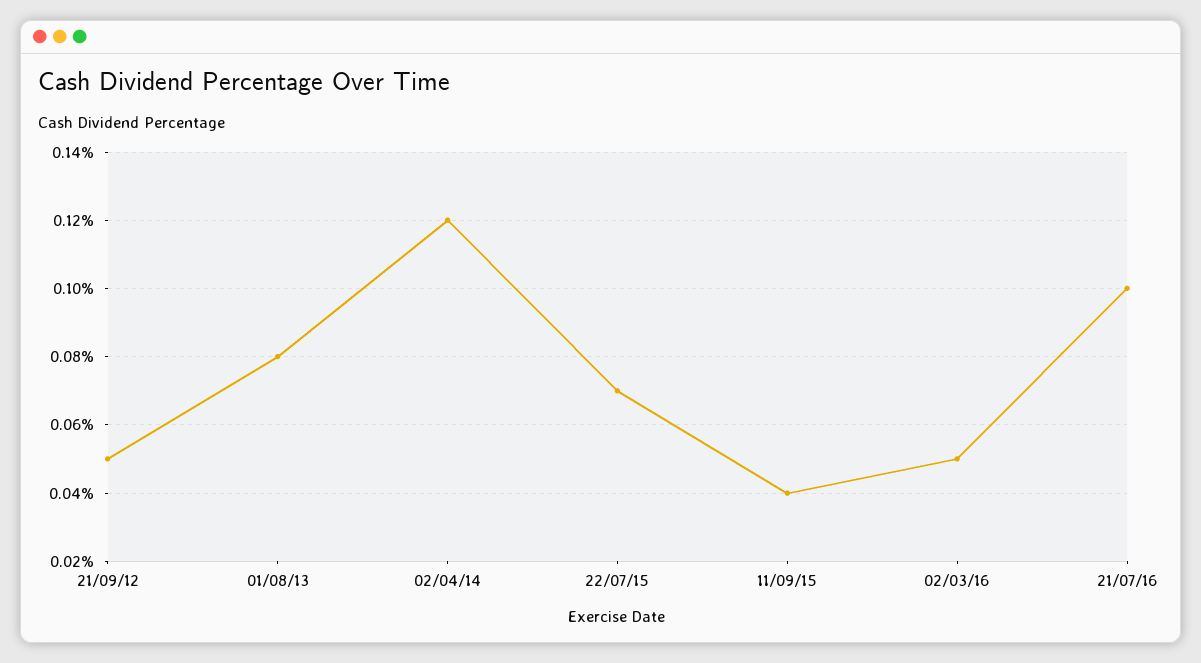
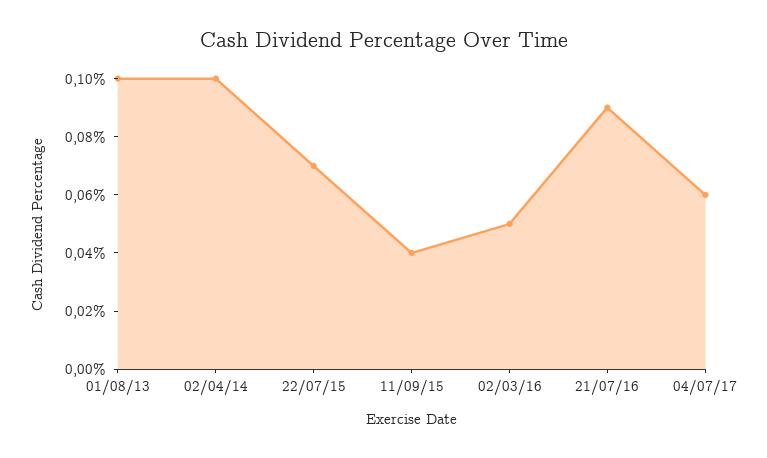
21/09/12: 0.05 -> none
01/08/13: 0.08 -> 0.1
02/04/14: 0.12 -> 0.1
21/07/16: 0.1 -> 0.09
04/07/17: none -> 0.06

